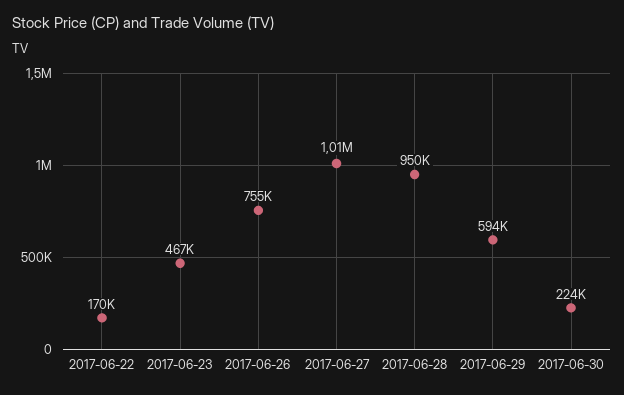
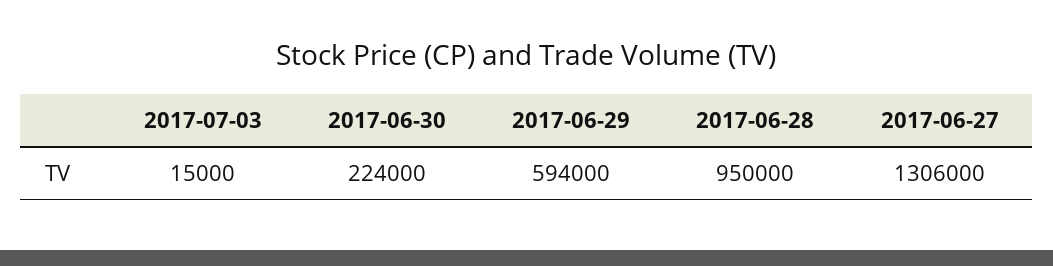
2017-06-22: 170000 -> none
2017-06-23: 467000 -> none
2017-06-26: 755000 -> none
2017-06-27: 1010000 -> 1306000
2017-07-03: none -> 15000

